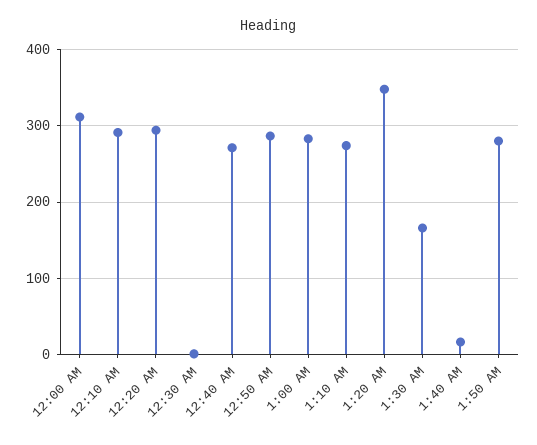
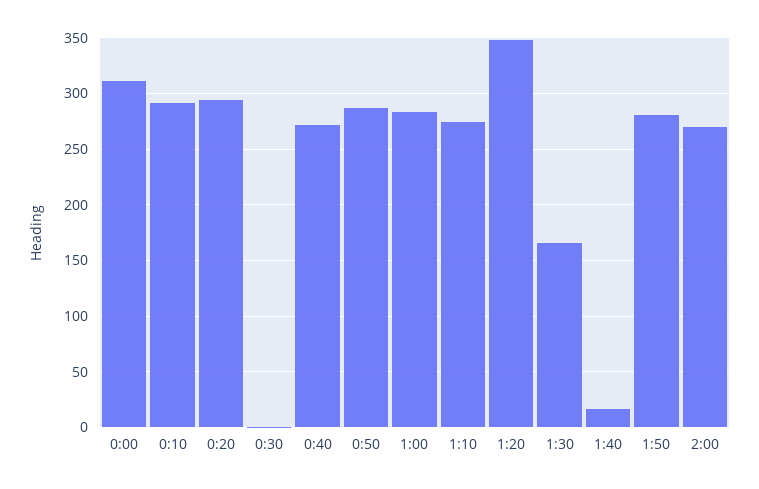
2:00: none -> 270

